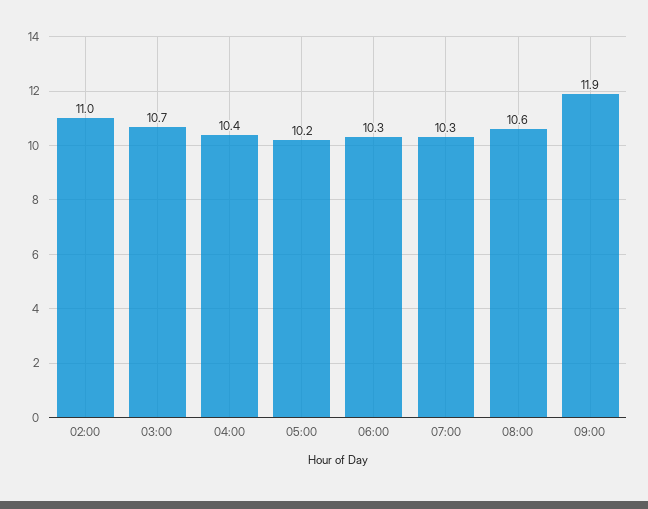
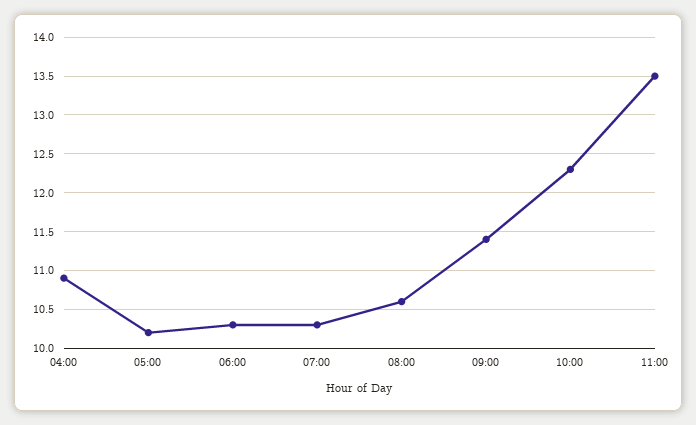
02:00: 11 -> none
03:00: 10.7 -> none
04:00: 10.4 -> 10.9
09:00: 11.9 -> 11.4
10:00: none -> 12.3
11:00: none -> 13.5

